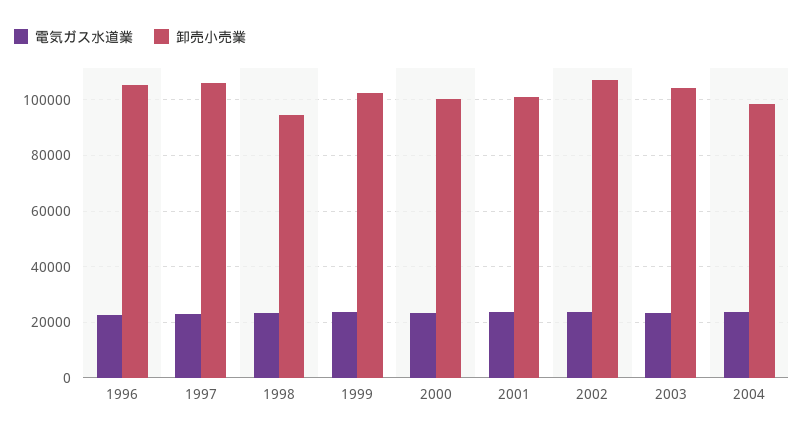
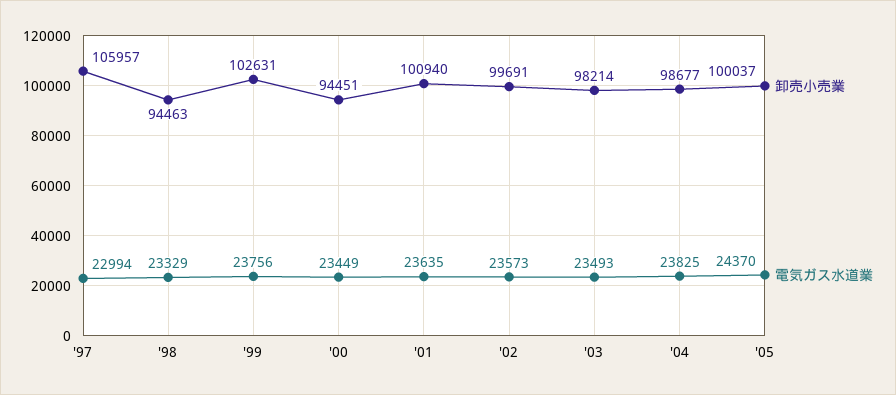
電気ガス水道業, 1996: 22500 -> none
卸売小売業, 1996: 105000 -> none
卸売小売業, 2000: 100000 -> 94451
卸売小売業, 2002: 107500 -> 99691
卸売小売業, 2003: 105000 -> 98214
卸売小売業, '05: none -> 100037
電気ガス水道業, '05: none -> 24370

